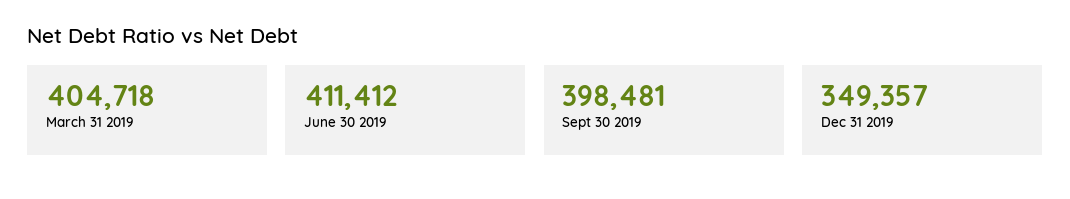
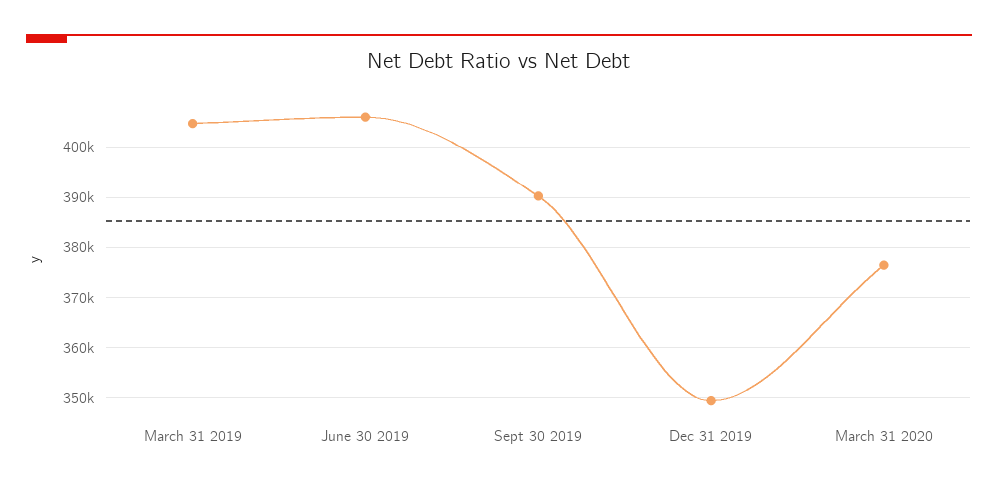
June 30 2019: 411412 -> 406000
Sept 30 2019: 398481 -> 390000
March 31 2020: none -> 376000

